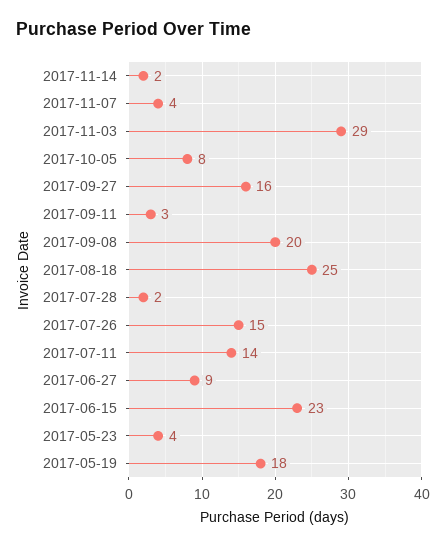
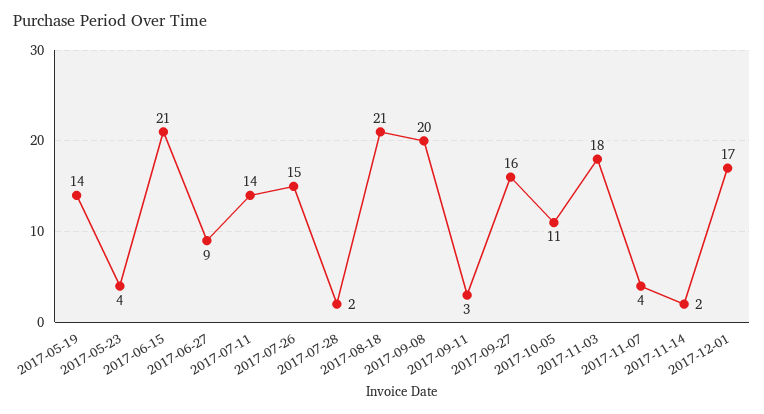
2017-11-03: 29 -> 18
2017-10-05: 8 -> 11
2017-08-18: 25 -> 21
2017-06-15: 23 -> 21
2017-05-19: 18 -> 14
2017-12-01: none -> 17

